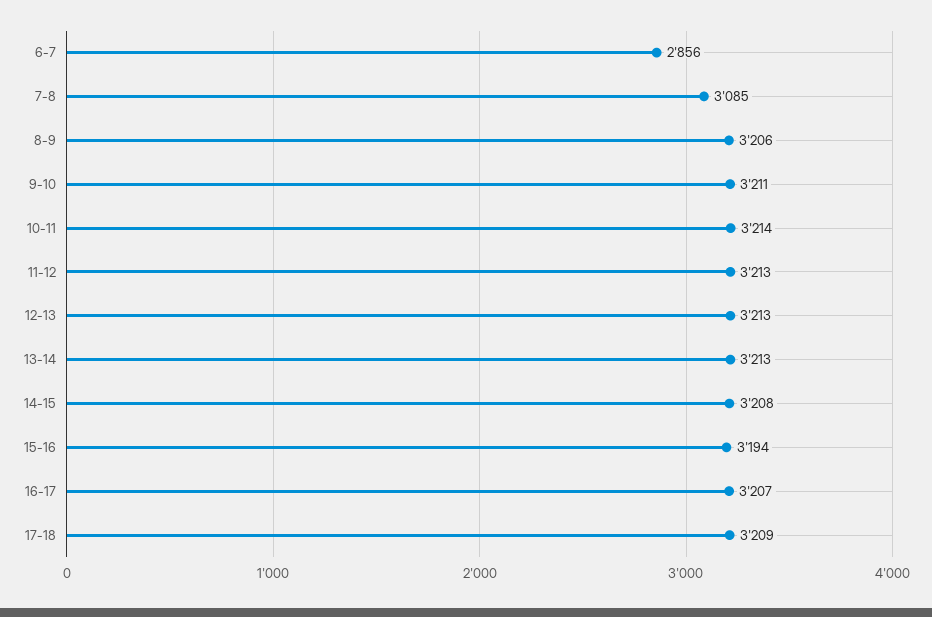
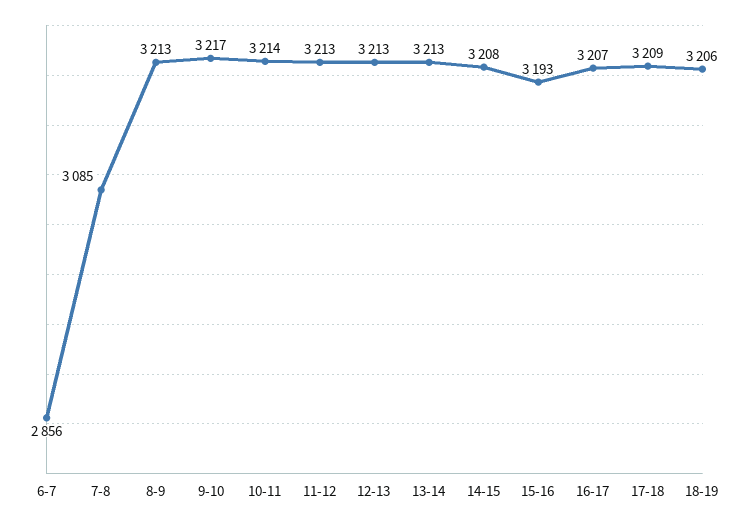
8-9: 3206 -> 3213
9-10: 3211 -> 3217
15-16: 3194 -> 3193
18-19: none -> 3206

